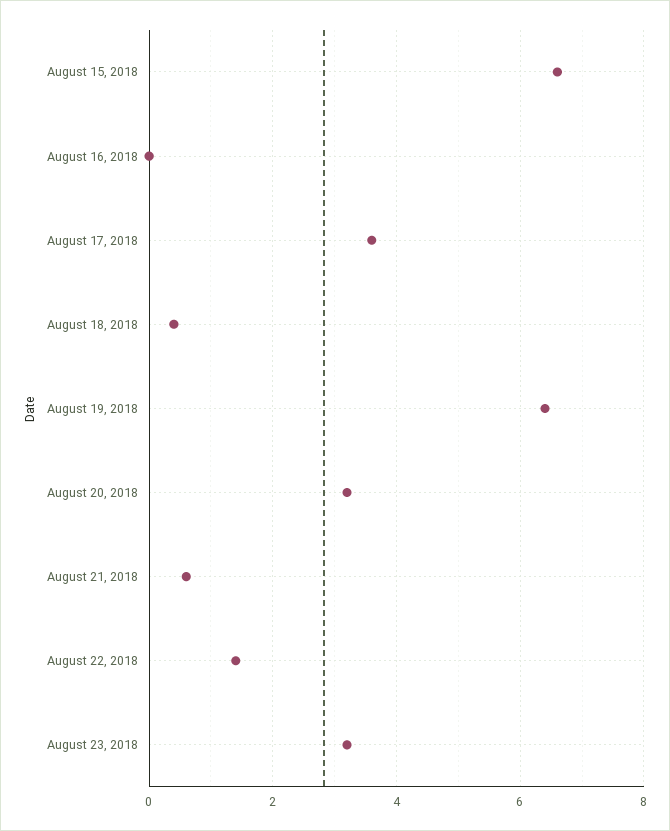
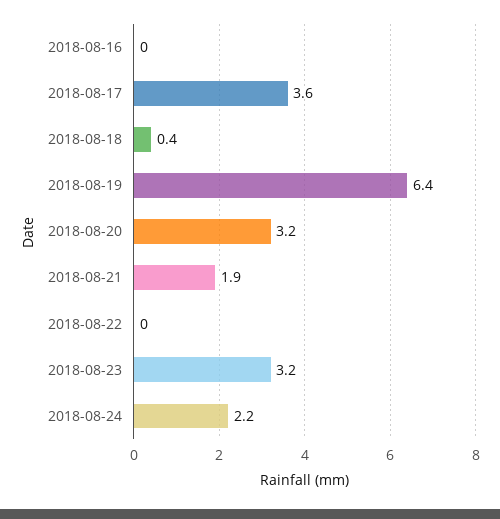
August 15, 2018: 6.5 -> none
August 21, 2018: 0.5 -> 1.9
August 22, 2018: 1.5 -> 0
2018-08-24: none -> 2.2

